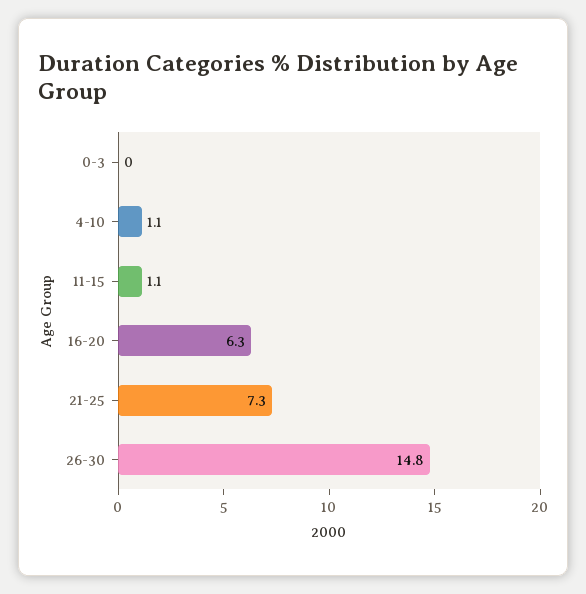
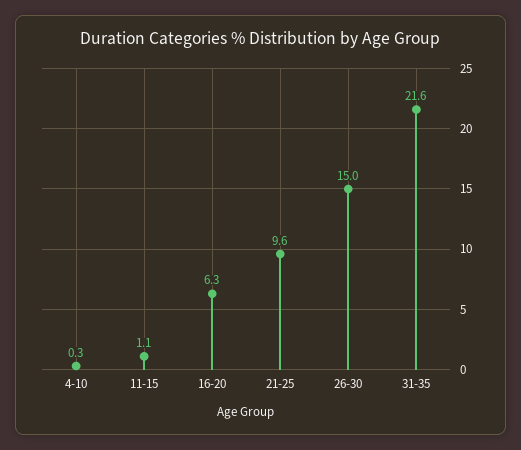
0-3: 0 -> none
4-10: 1.1 -> 0.3
21-25: 7.3 -> 9.6
26-30: 14.8 -> 15
31-35: none -> 21.6

